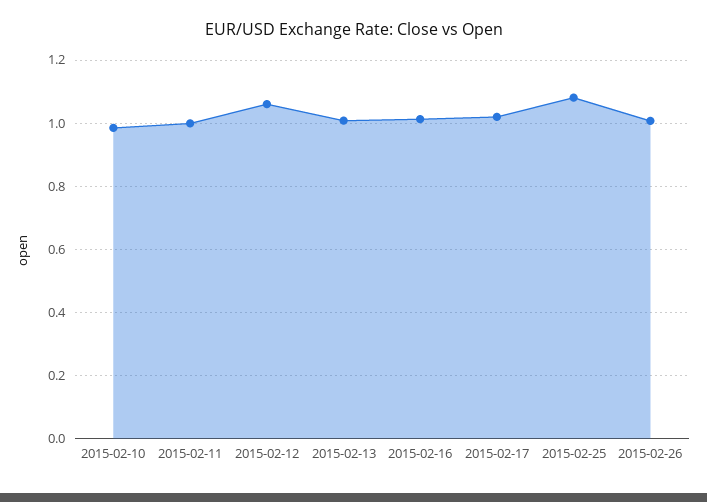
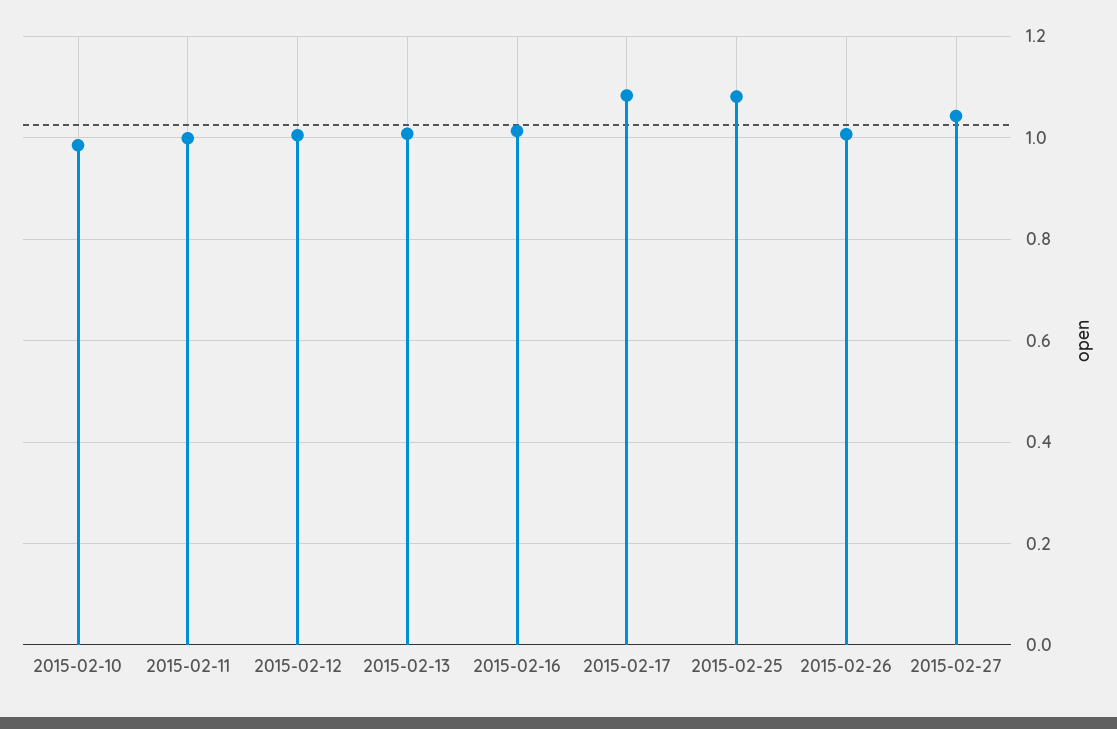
2015-02-12: 1.06 -> 1
2015-02-17: 1.02 -> 1.08
2015-02-27: none -> 1.04

